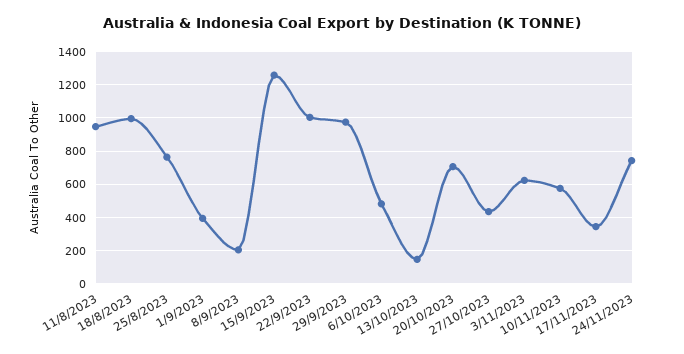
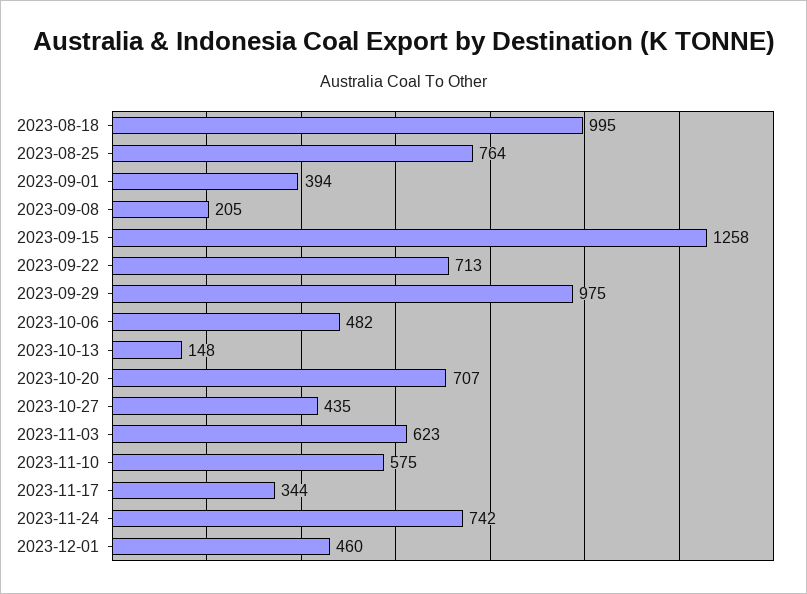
11/8/2023: 950 -> none
22/9/2023: 1000 -> 713
2023-12-01: none -> 460

